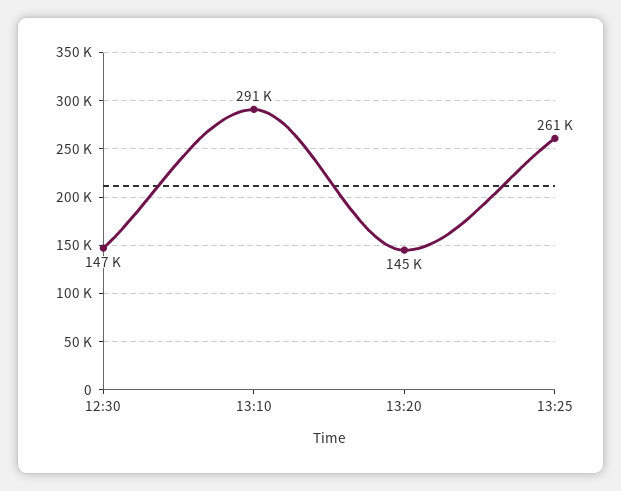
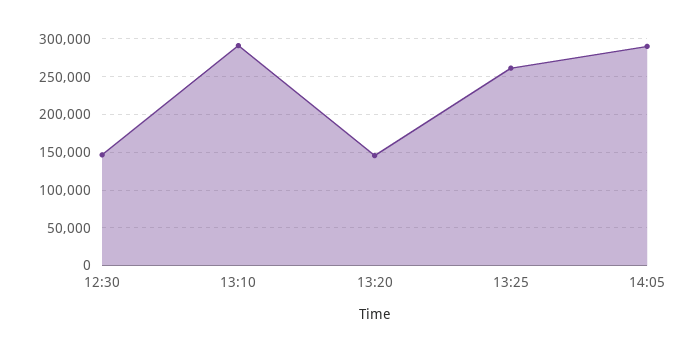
14:05: none -> 290000

